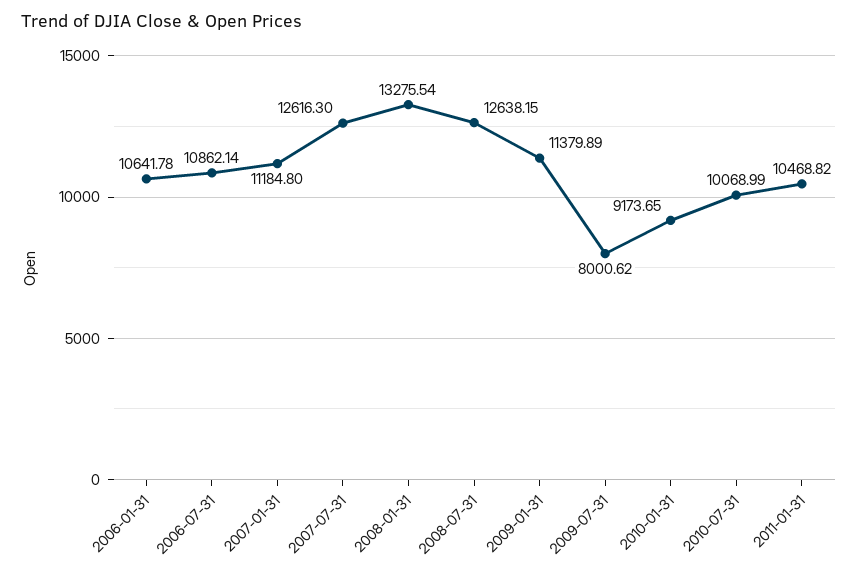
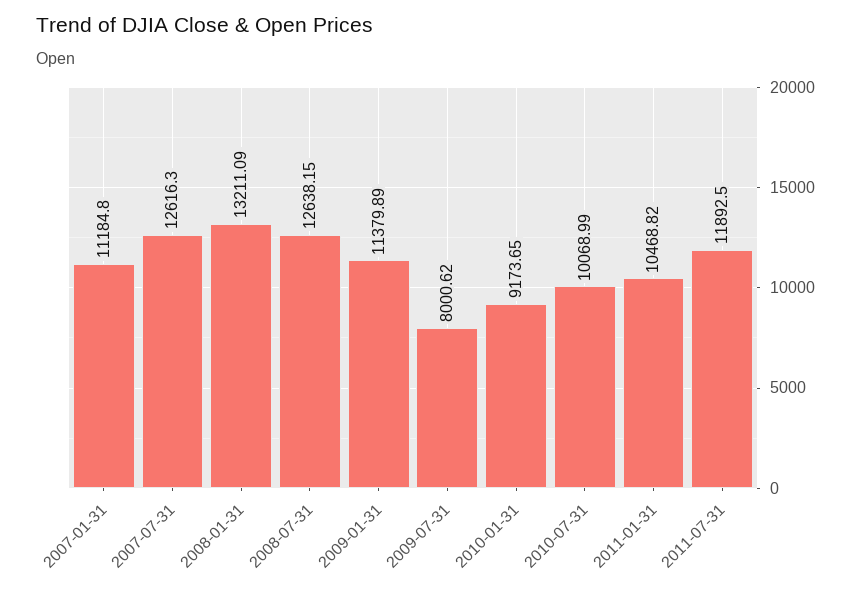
2006-01-31: 10641.78 -> none
2006-07-31: 10862.14 -> none
2008-01-31: 13275.54 -> 13211.09
2011-07-31: none -> 11892.5

